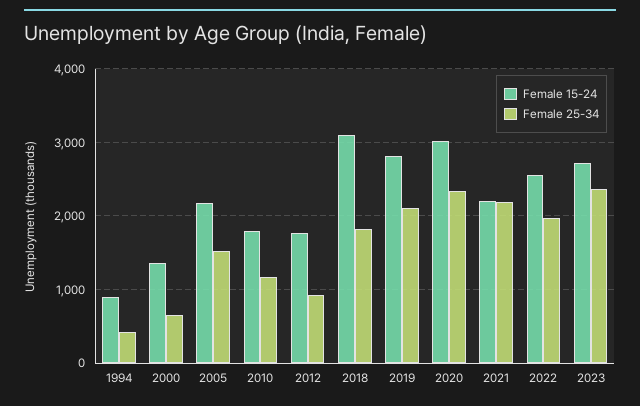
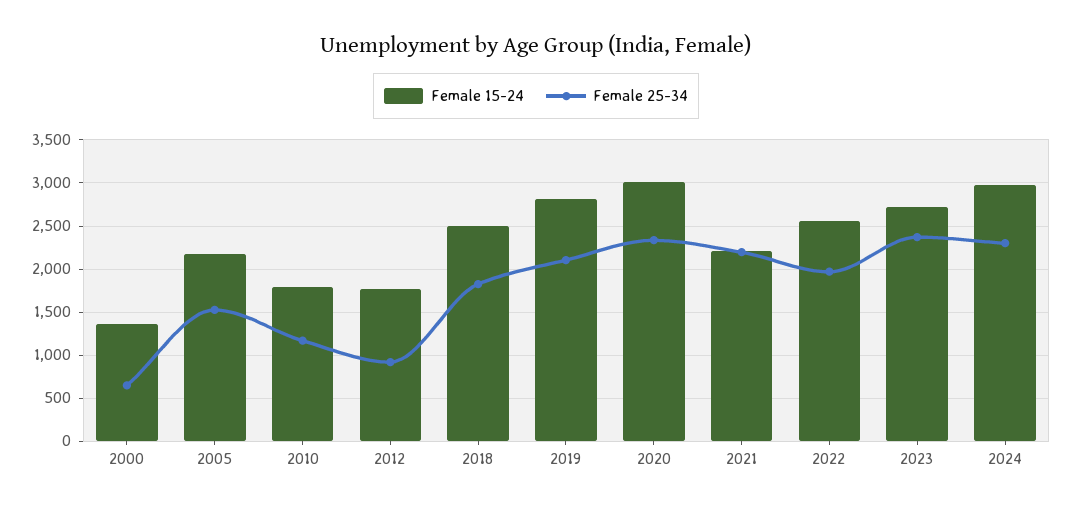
Female 15-24, 1994: 900 -> none
Female 25-34, 1994: 400 -> none
Female 15-24, 2018: 3100 -> 2500
Female 15-24, 2024: none -> 3000
Female 25-34, 2024: none -> 2300

